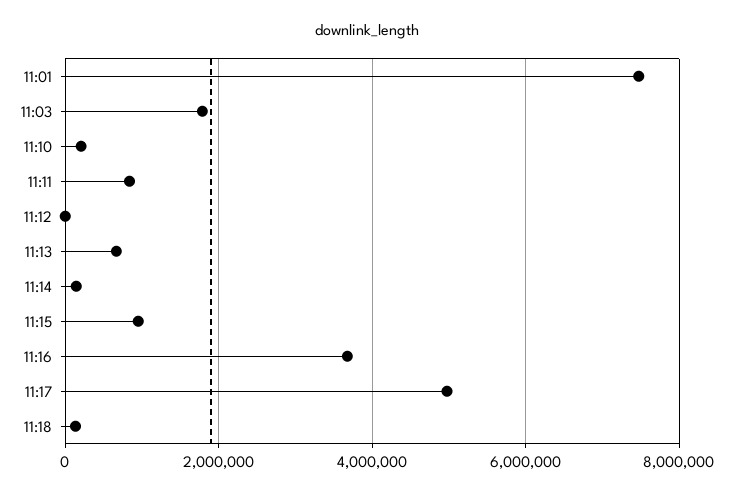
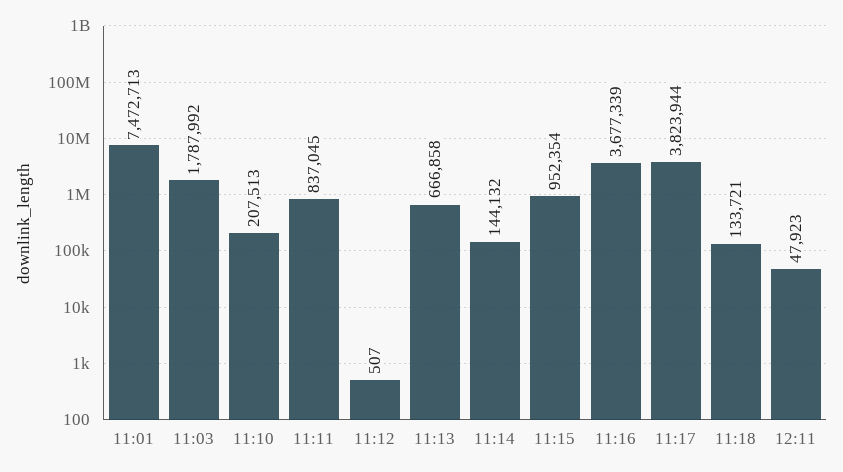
11:17: 5000000 -> 3823944
12:11: none -> 47923

